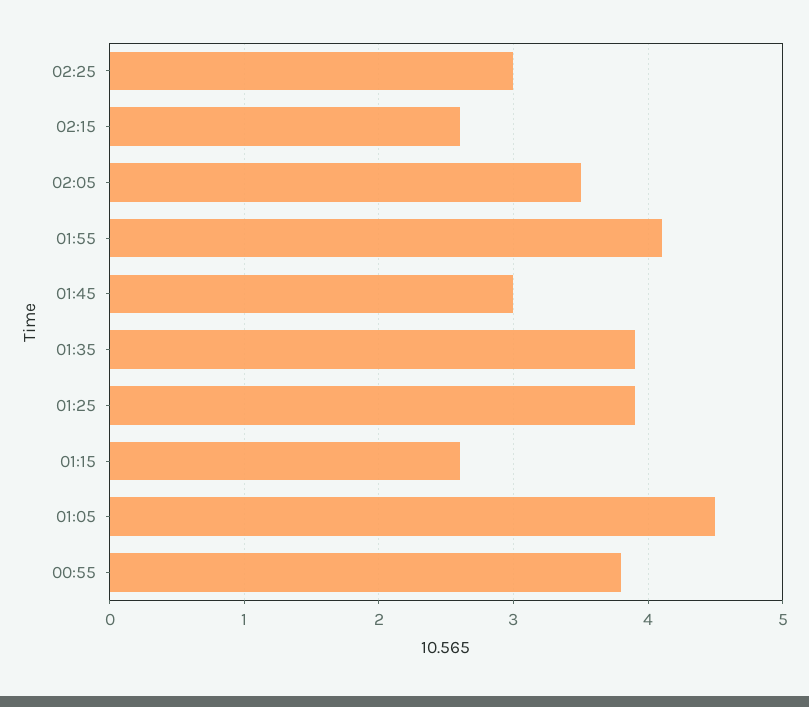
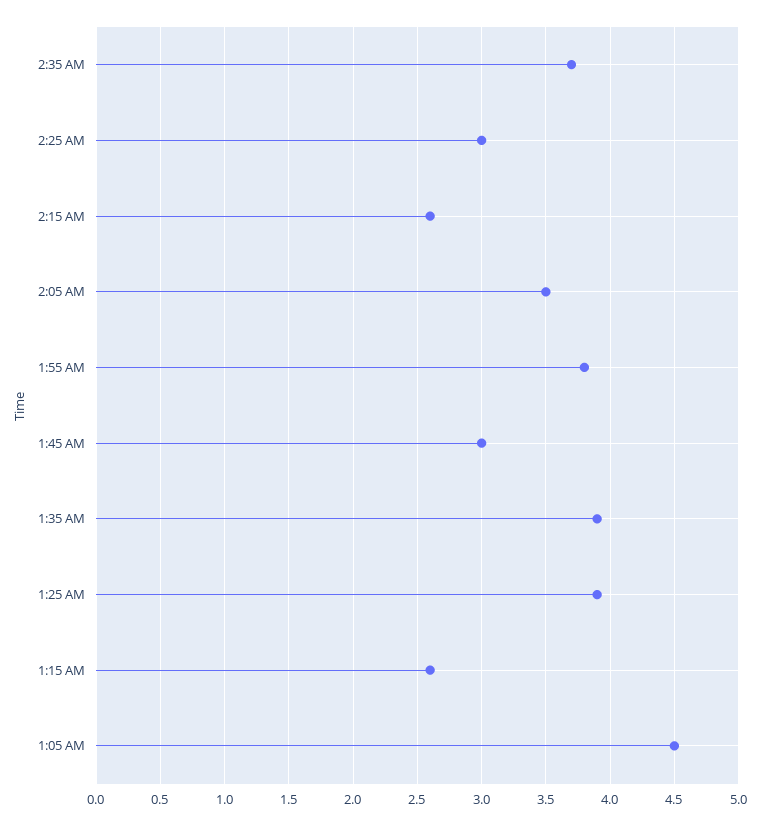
01:55: 4.1 -> 3.8
00:55: 3.8 -> none
2:35 AM: none -> 3.7

